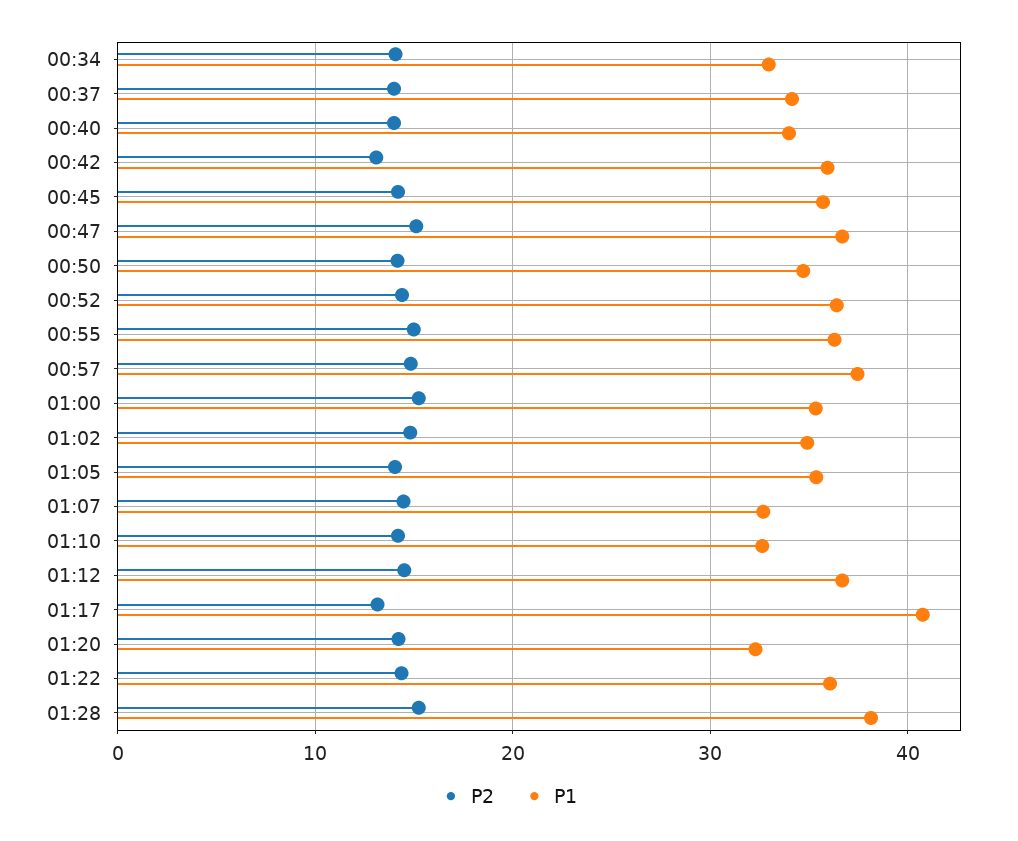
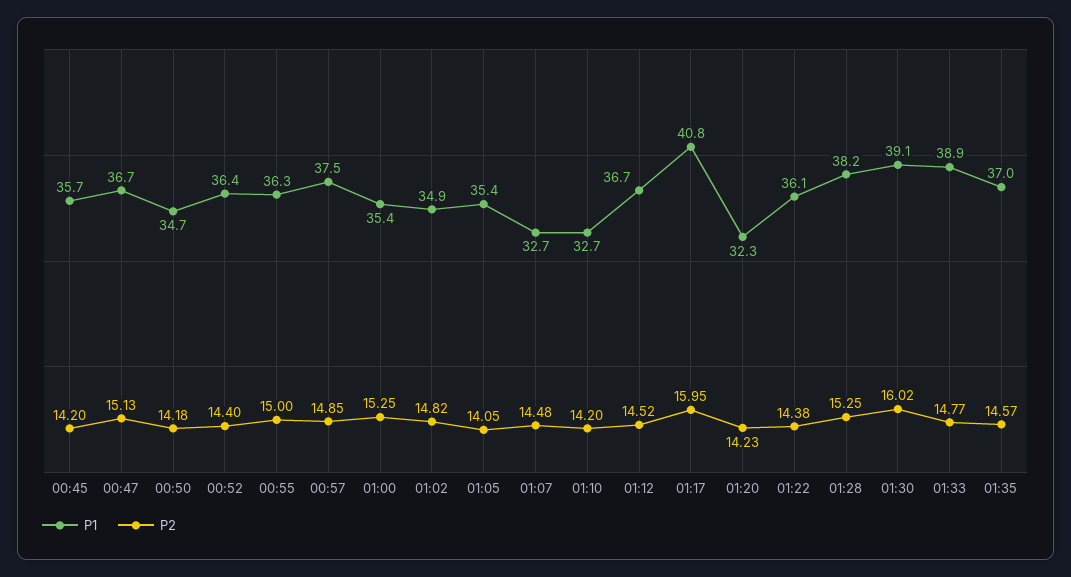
P2, 00:34: 14 -> none
P1, 00:34: 33 -> none
P2, 00:37: 14 -> none
P1, 00:37: 34 -> none
P2, 00:40: 14 -> none
P1, 00:40: 34 -> none
P2, 00:42: 13 -> none
P1, 00:42: 36 -> none
P2, 01:17: 13 -> 15.95
P1, 01:30: none -> 39.1
P2, 01:30: none -> 16.02
P1, 01:33: none -> 38.9
P2, 01:33: none -> 14.77
P1, 01:35: none -> 37
P2, 01:35: none -> 14.57

